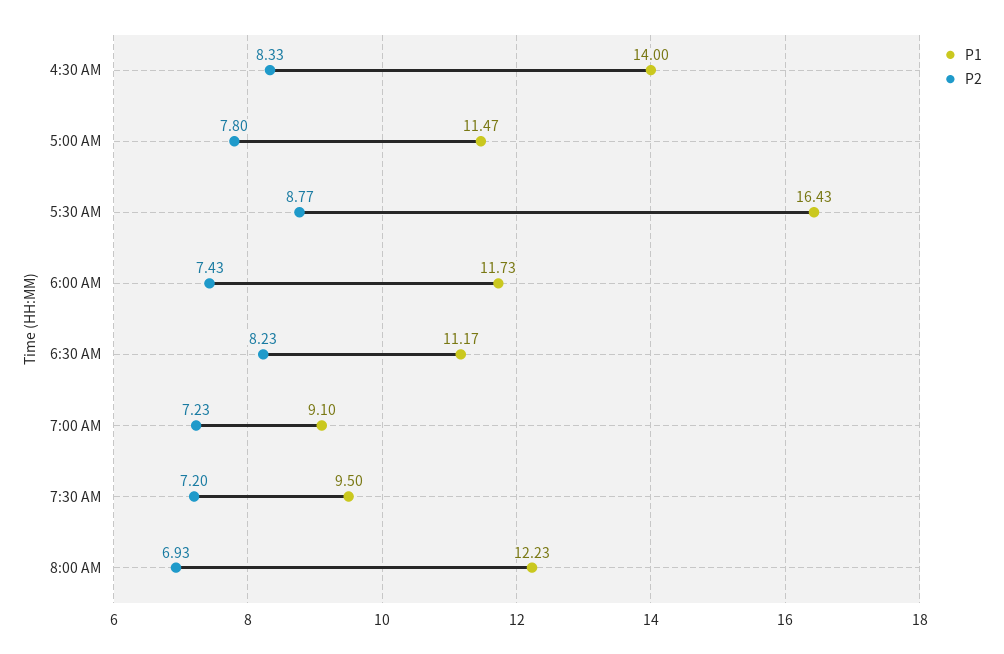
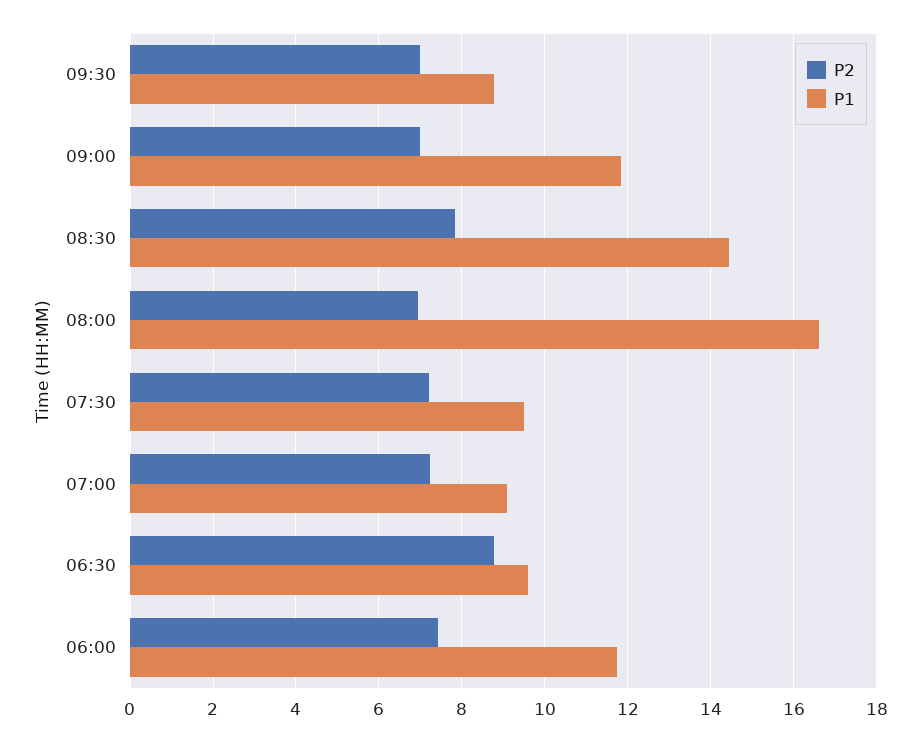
P1, 4:30 AM: 14 -> none
P2, 4:30 AM: 8.33 -> none
P1, 5:00 AM: 11.47 -> none
P2, 5:00 AM: 7.8 -> none
P1, 5:30 AM: 16.43 -> none
P2, 5:30 AM: 8.77 -> none
P1, 6:30 AM: 11.17 -> 9.6
P2, 6:30 AM: 8.23 -> 8.8
P1, 8:00 AM: 12.23 -> 16.6
P2, 09:30: none -> 7
P1, 09:30: none -> 8.8
P2, 09:00: none -> 7
P1, 09:00: none -> 11.8
P2, 08:30: none -> 7.8
P1, 08:30: none -> 14.4

